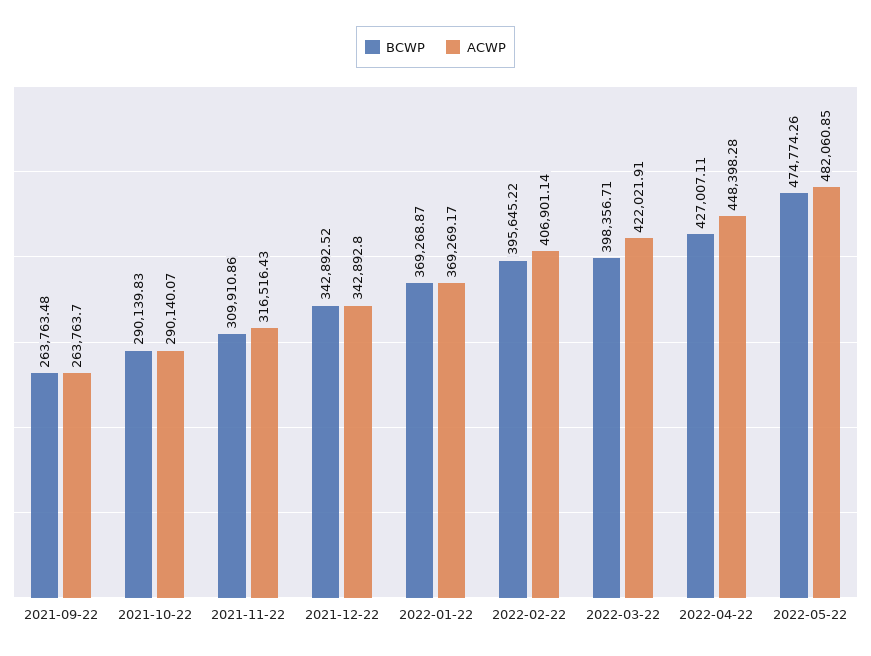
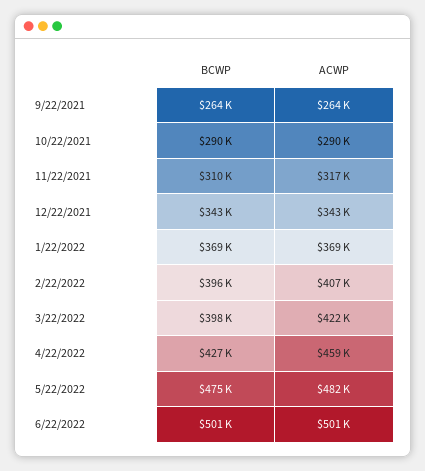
ACWP, 2022-04-22: 448398.28 -> 459000
BCWP, 6/22/2022: none -> 501000
ACWP, 6/22/2022: none -> 501000

